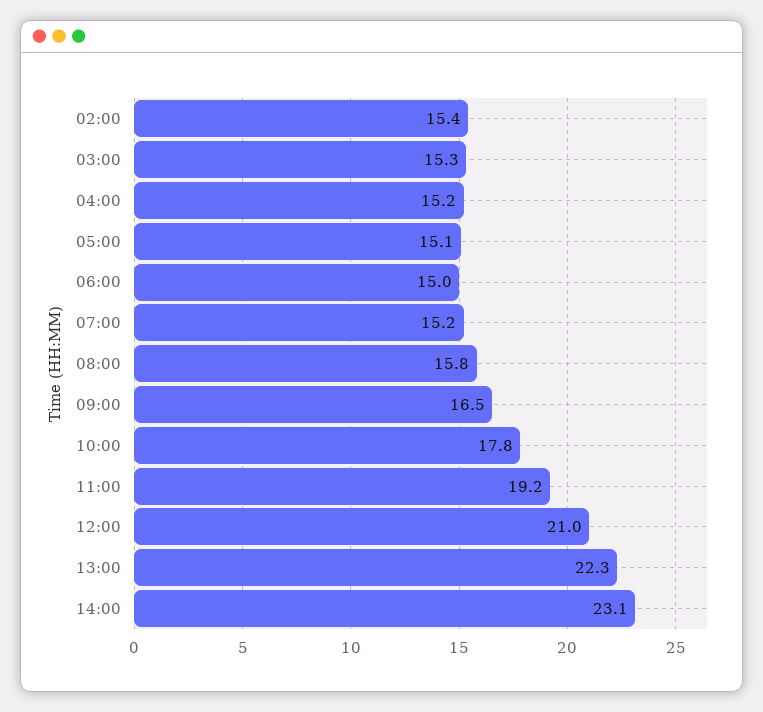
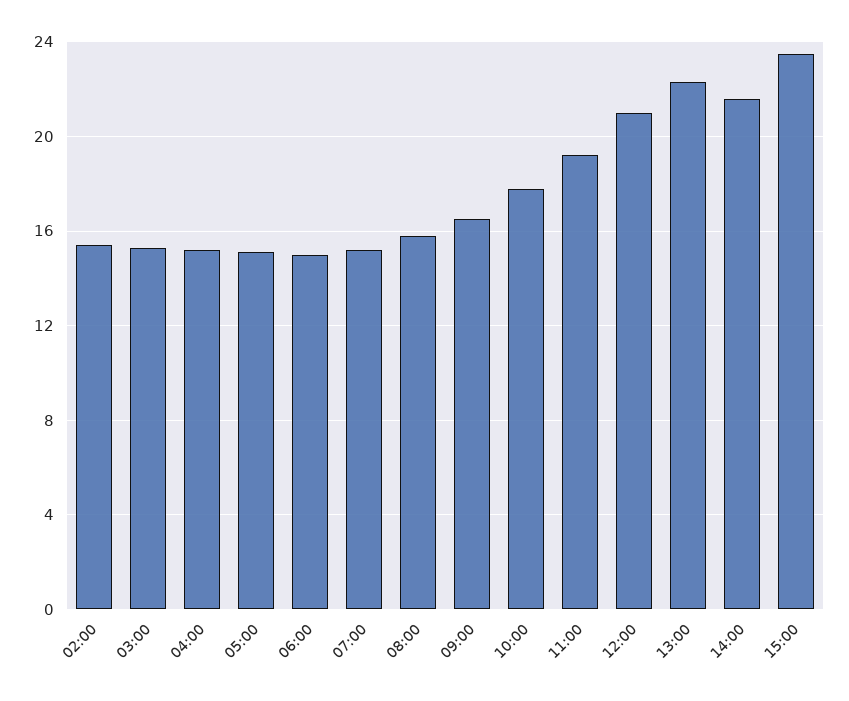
14:00: 23.1 -> 21.5
15:00: none -> 23.5

